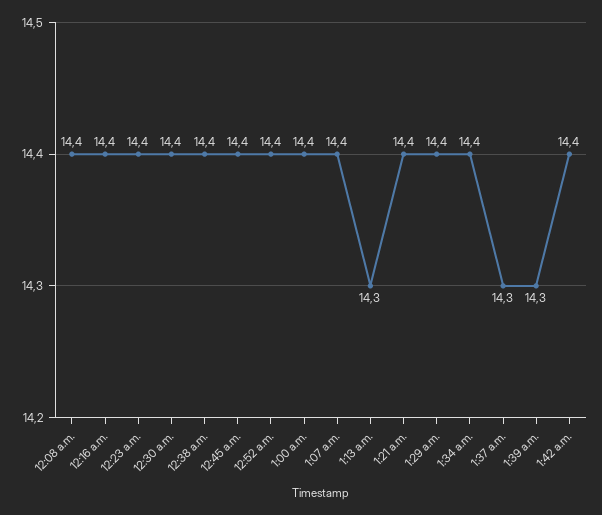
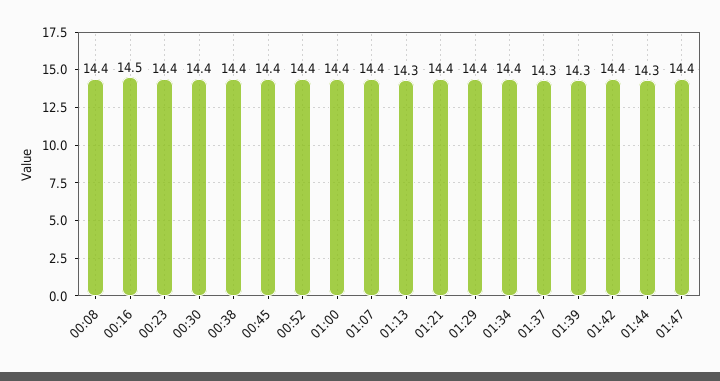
12:16 a.m.: 14.4 -> 14.5
01:44: none -> 14.3
01:47: none -> 14.4

